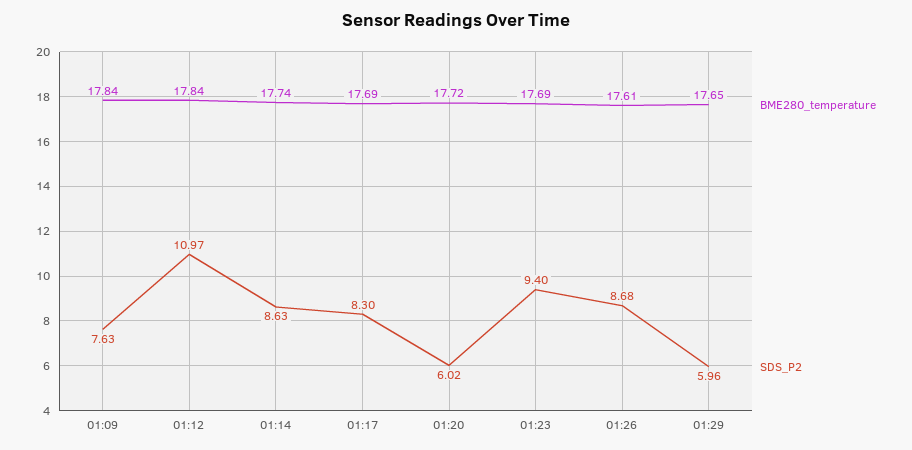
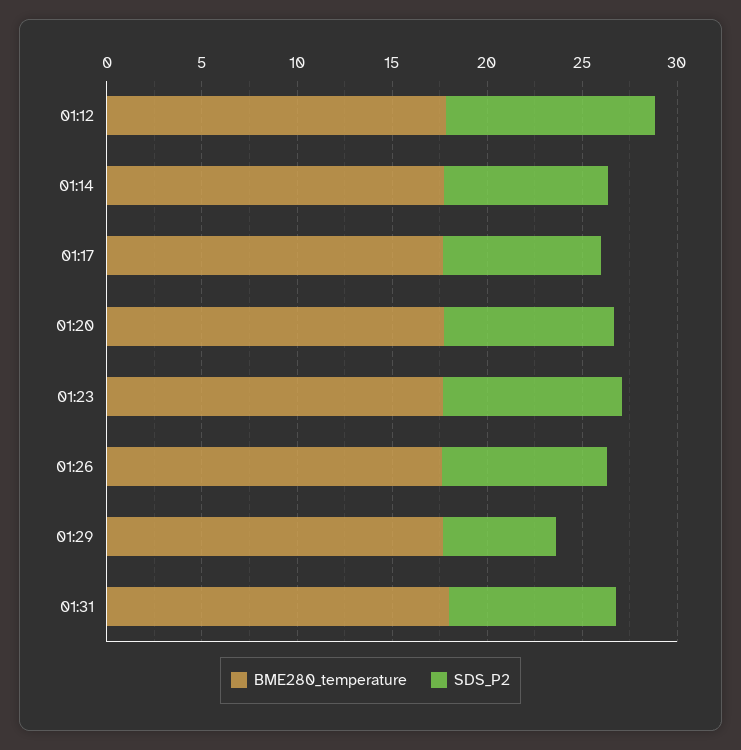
BME280_temperature, 01:09: 17.84 -> none
SDS_P2, 01:09: 7.63 -> none
SDS_P2, 01:20: 6.02 -> 9
BME280_temperature, 01:31: none -> 18
SDS_P2, 01:31: none -> 9

